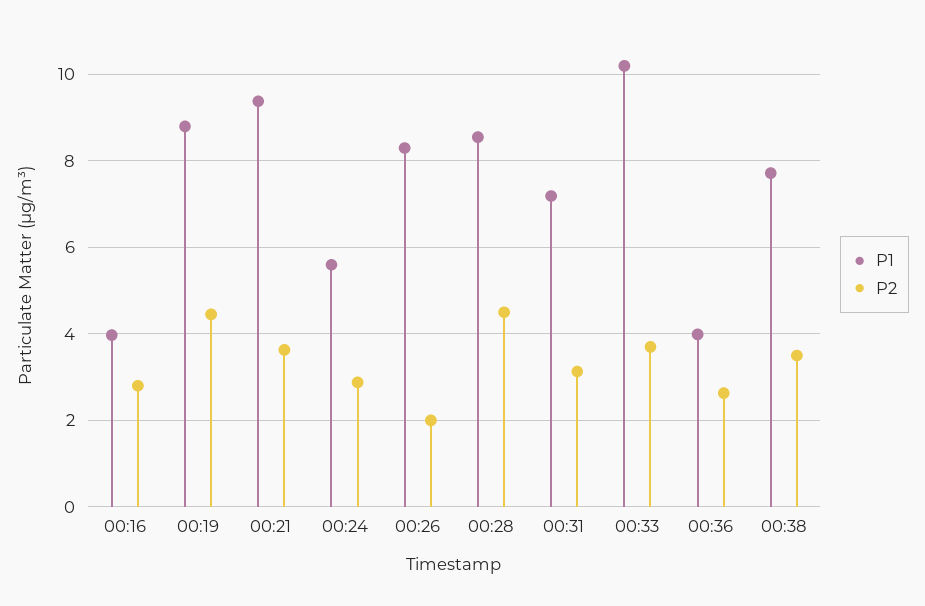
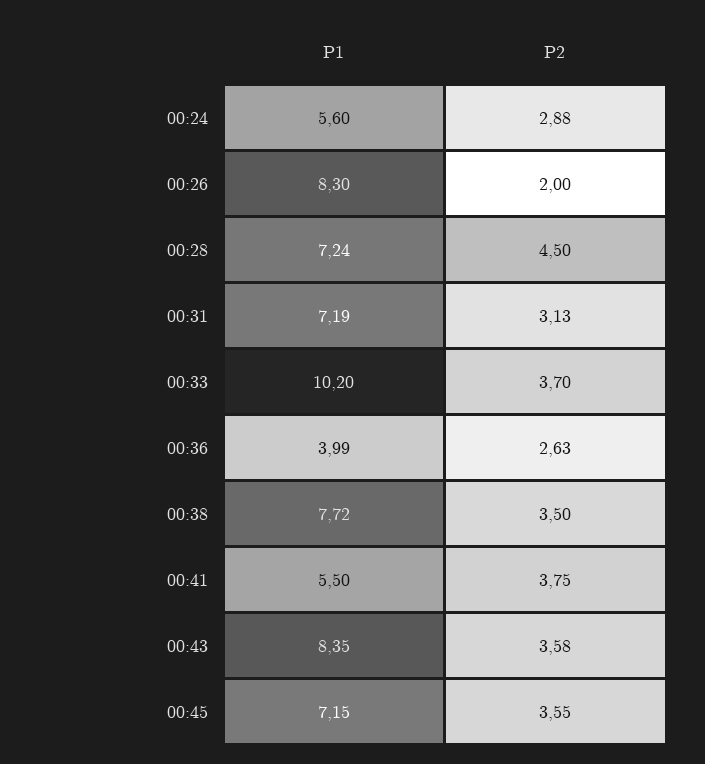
P1, 00:16: 4 -> none
P2, 00:16: 2.8 -> none
P1, 00:19: 8.8 -> none
P2, 00:19: 4.4 -> none
P1, 00:21: 9.4 -> none
P2, 00:21: 3.6 -> none
P1, 00:28: 8.6 -> 7.24
P1, 00:41: none -> 5.5
P2, 00:41: none -> 3.75
P1, 00:43: none -> 8.35
P2, 00:43: none -> 3.58
P1, 00:45: none -> 7.15
P2, 00:45: none -> 3.55

